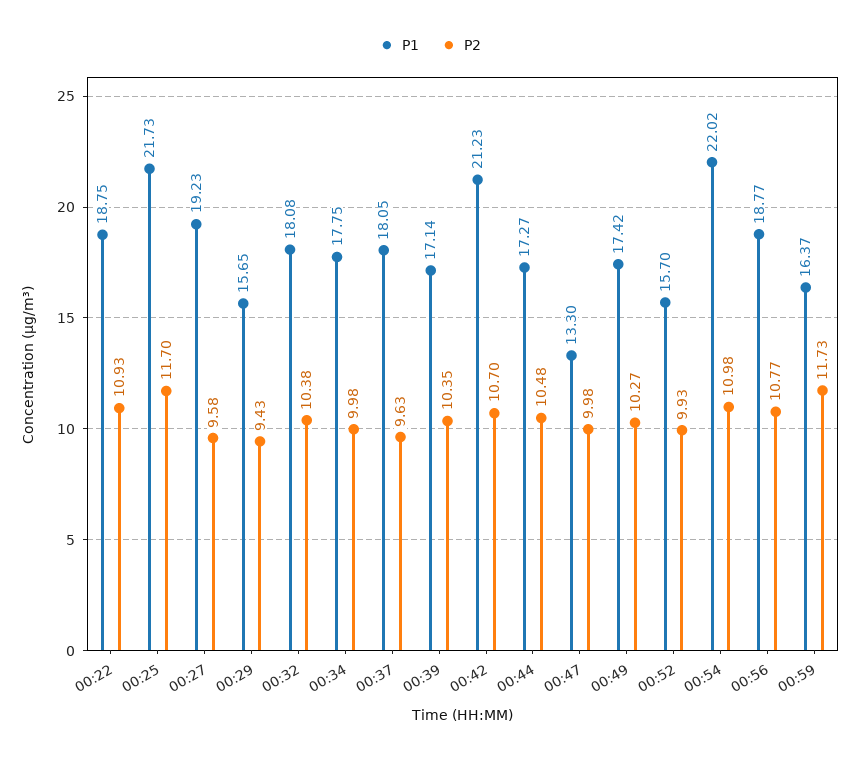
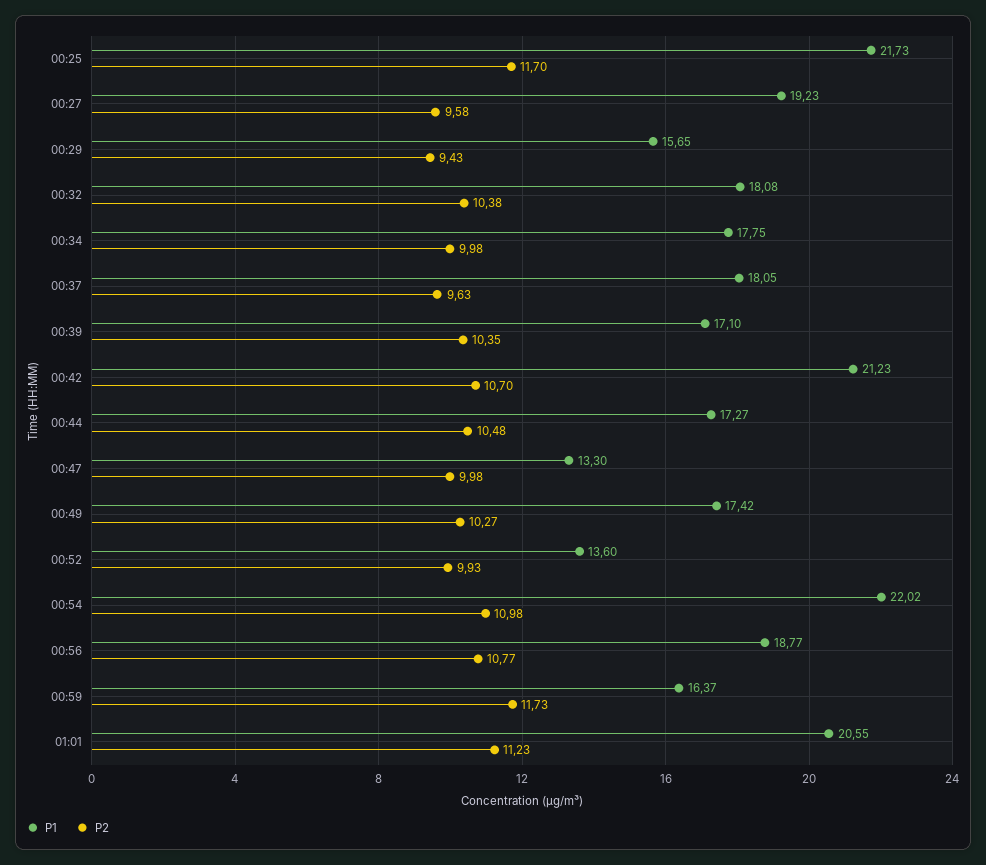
P1, 00:22: 18.75 -> none
P2, 00:22: 10.93 -> none
P1, 00:39: 17.14 -> 17.1
P1, 00:52: 15.7 -> 13.6
P1, 01:01: none -> 20.55
P2, 01:01: none -> 11.23

